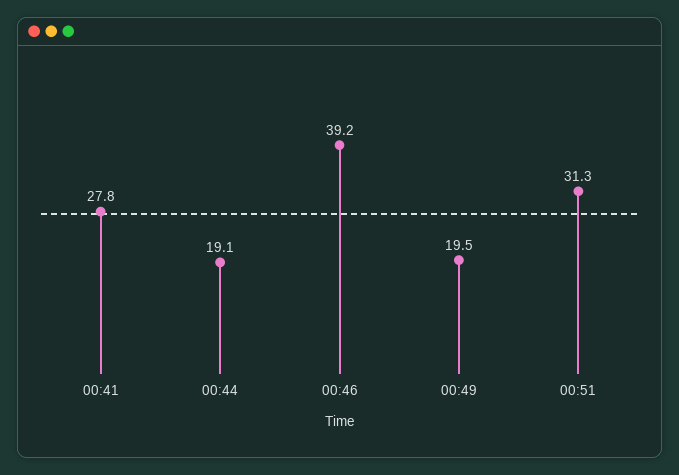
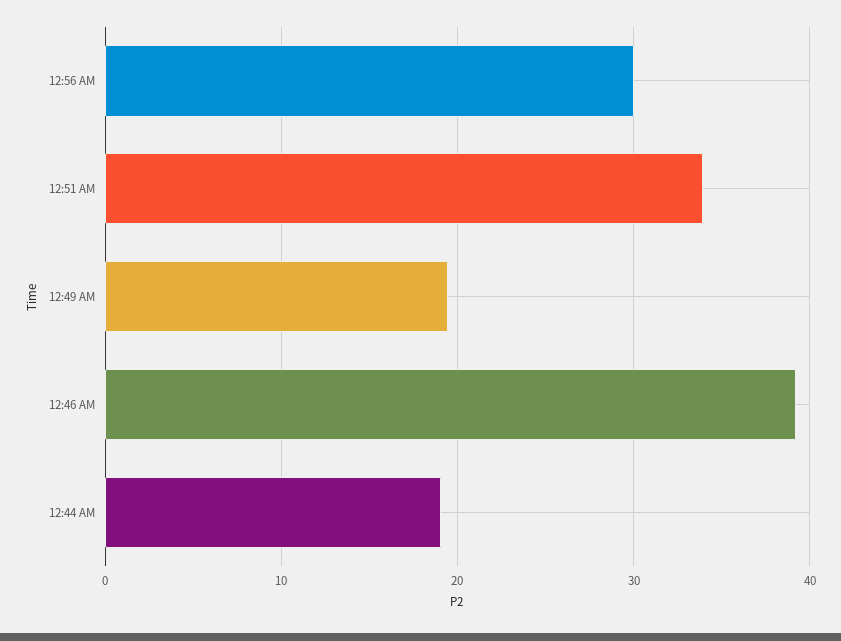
00:41: 27.8 -> none
00:51: 31.3 -> 34
12:56 AM: none -> 30

